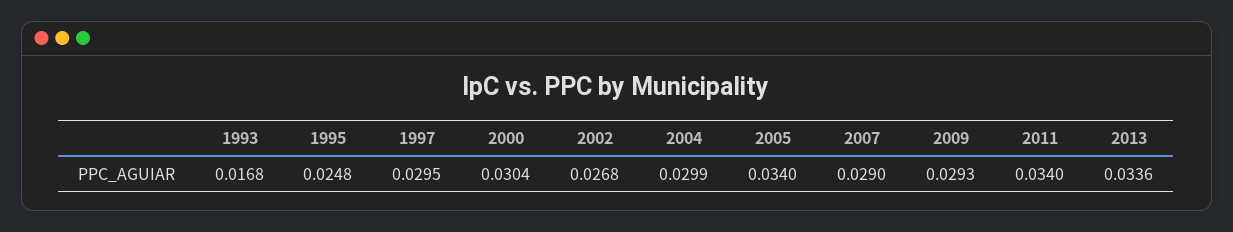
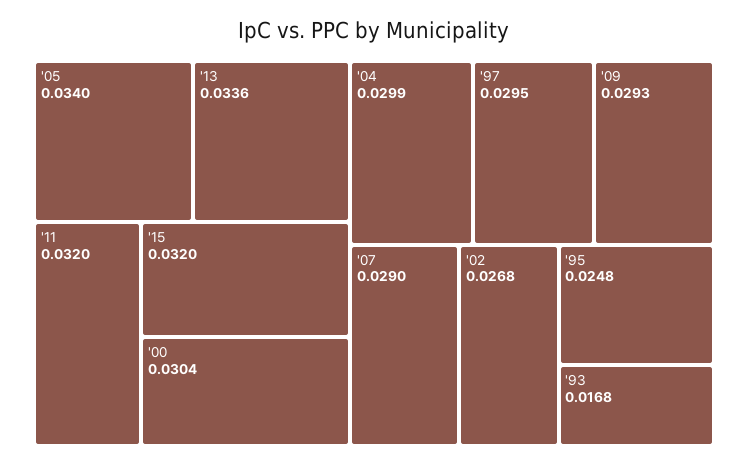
2011: 0.034 -> 0.032
'15: none -> 0.032

